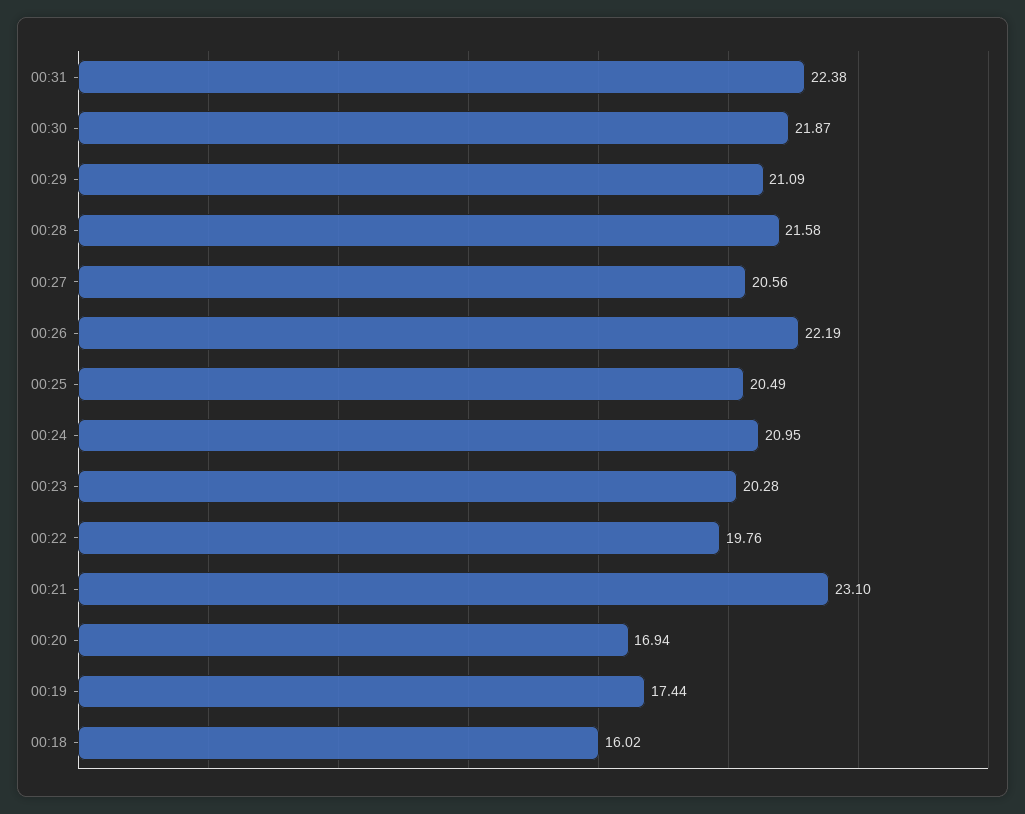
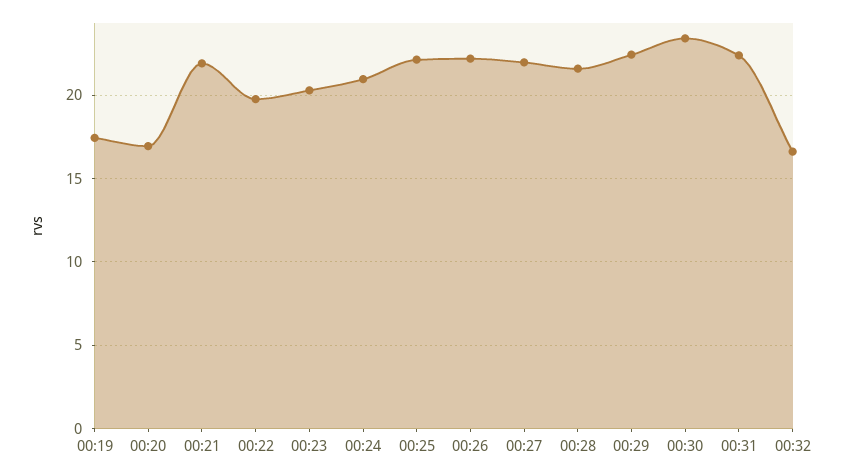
00:30: 21.87 -> 23.5
00:29: 21.09 -> 22.5
00:27: 20.56 -> 22
00:25: 20.49 -> 22
00:21: 23.1 -> 22
00:18: 16.02 -> none
00:32: none -> 16.5

